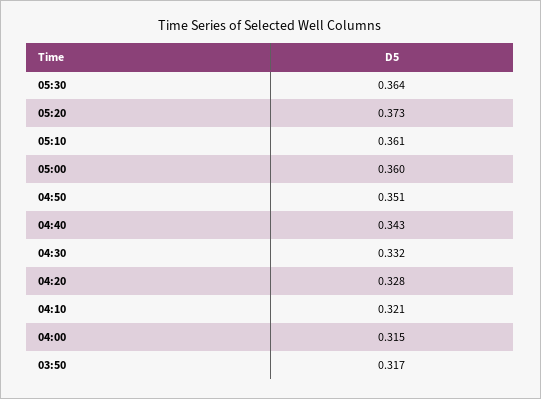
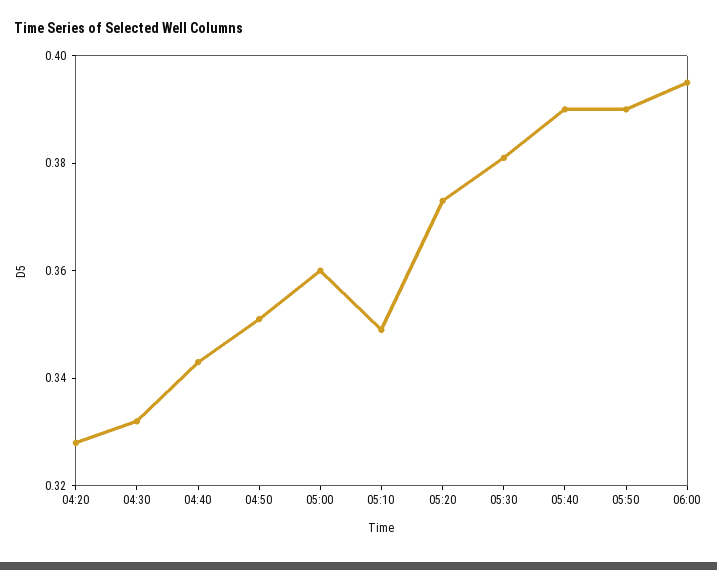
05:30: 0.364 -> 0.38
05:10: 0.361 -> 0.35
04:10: 0.321 -> none
04:00: 0.315 -> none
03:50: 0.317 -> none
05:40: none -> 0.39
05:50: none -> 0.39
06:00: none -> 0.395

